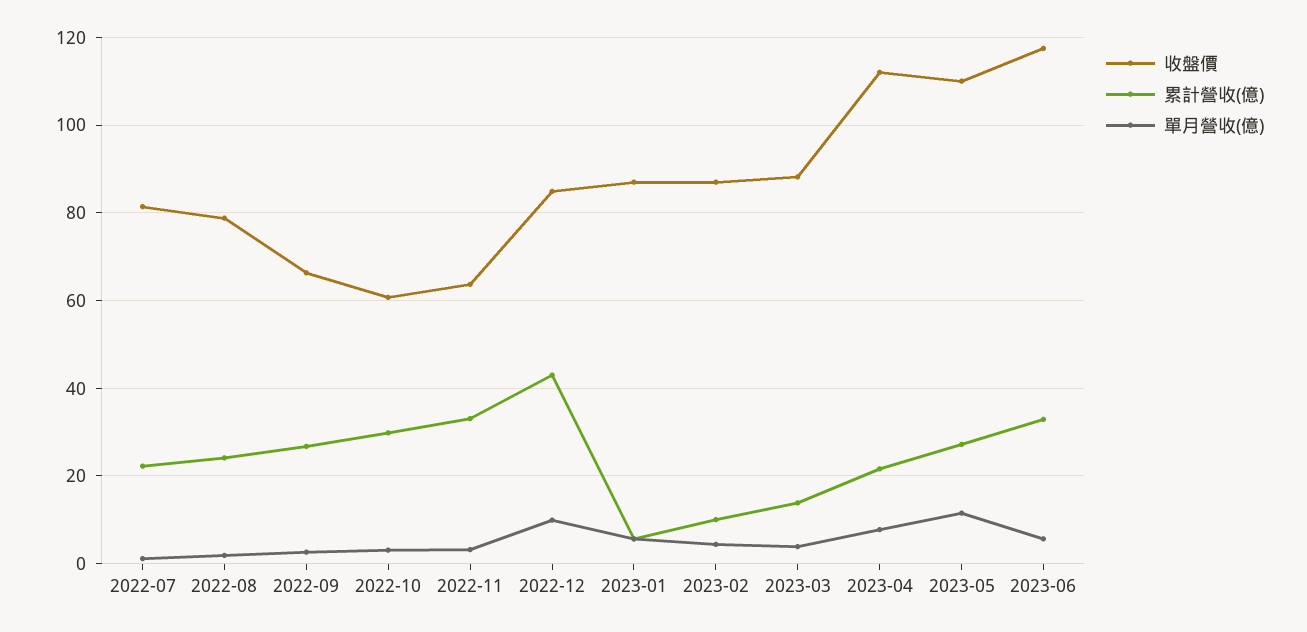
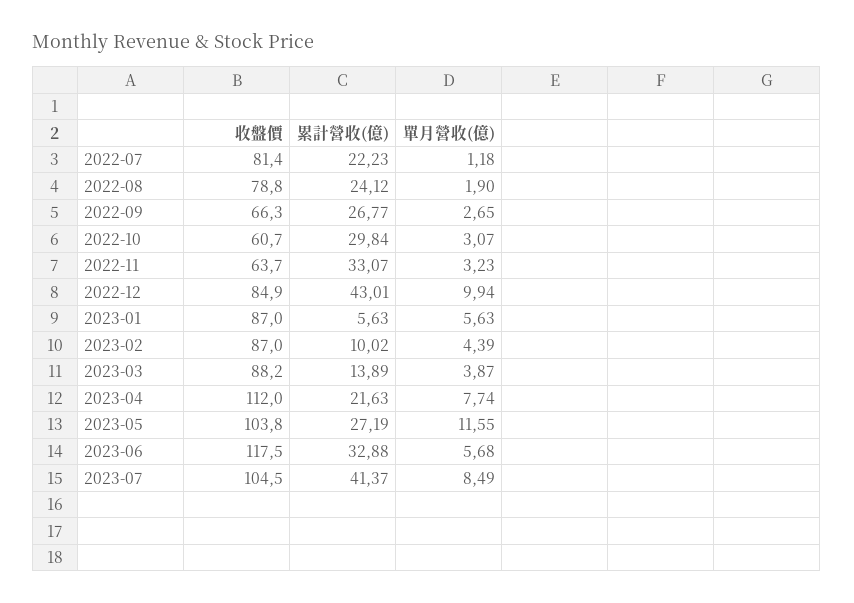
收盤價, 2023-05: 110 -> 103.8
收盤價, 2023-07: none -> 104.5
累計營收(億), 2023-07: none -> 41.37
單月營收(億), 2023-07: none -> 8.49

